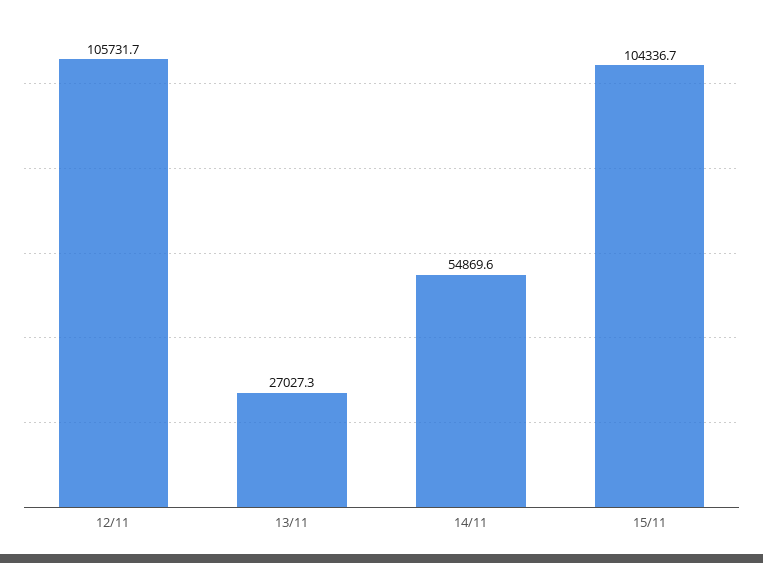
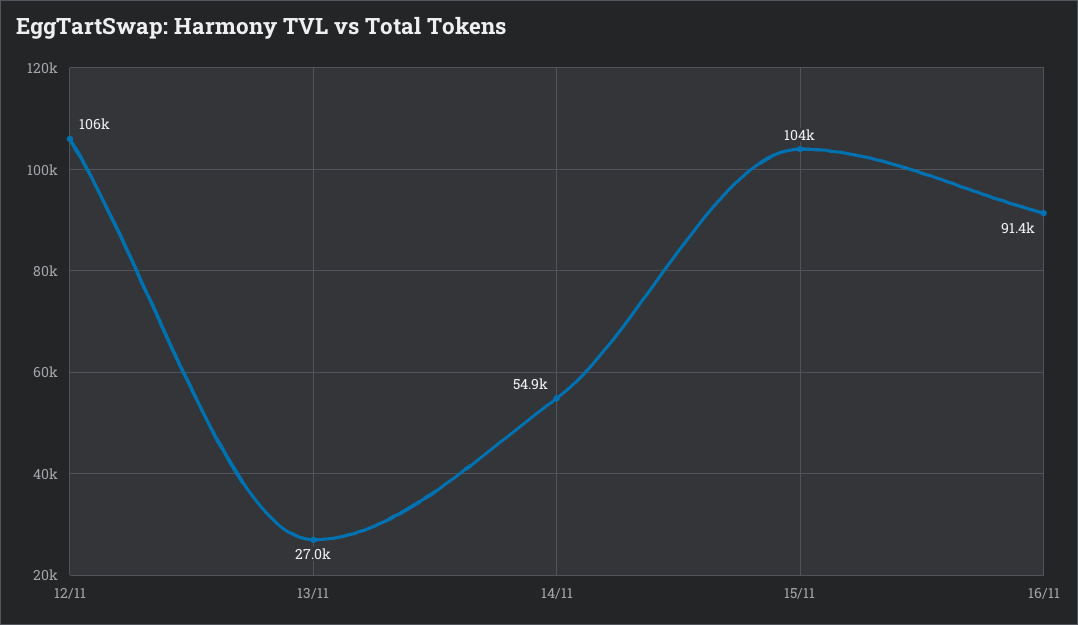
16/11: none -> 91400

